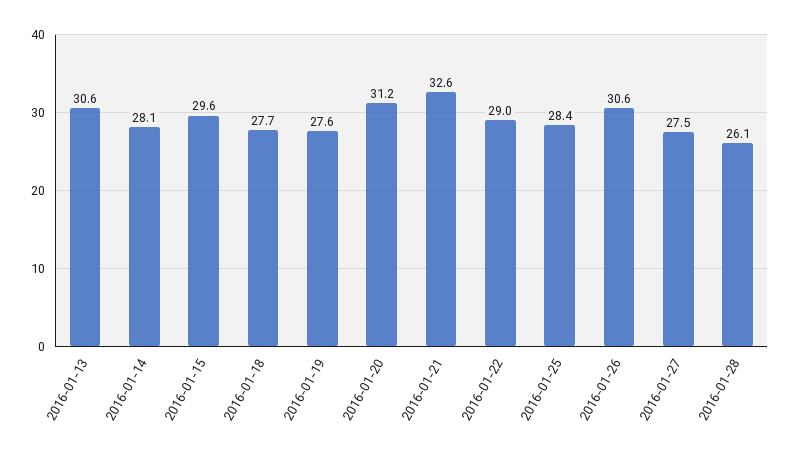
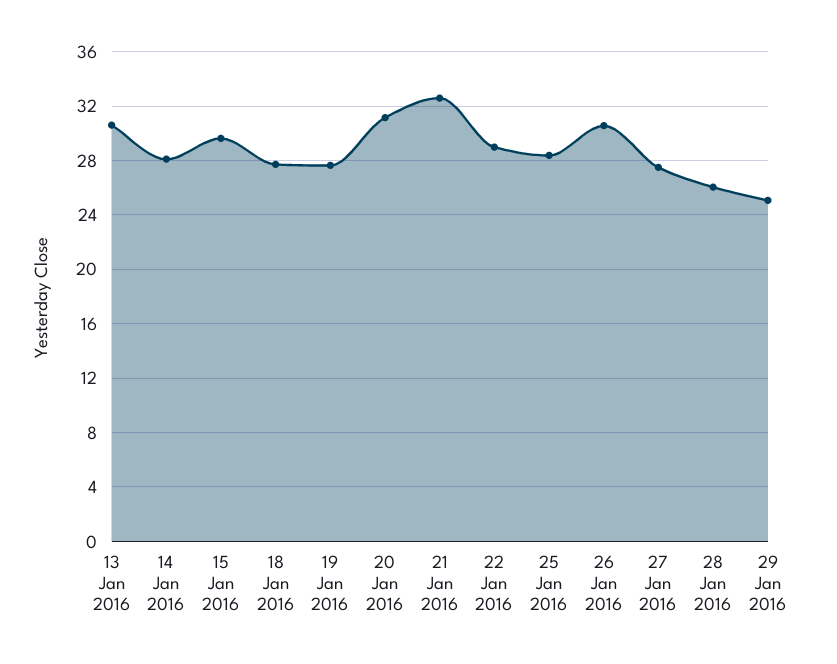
29 Jan 2016: none -> 25

